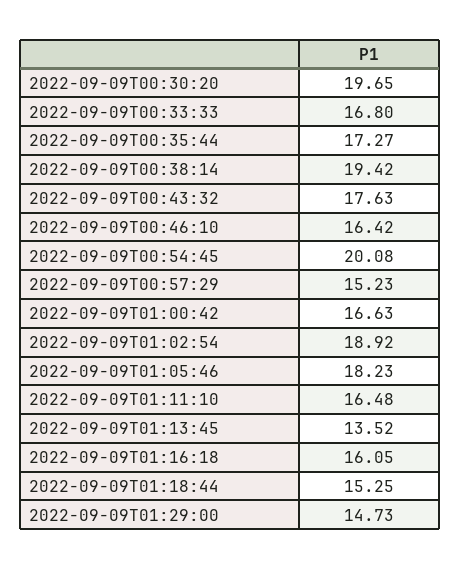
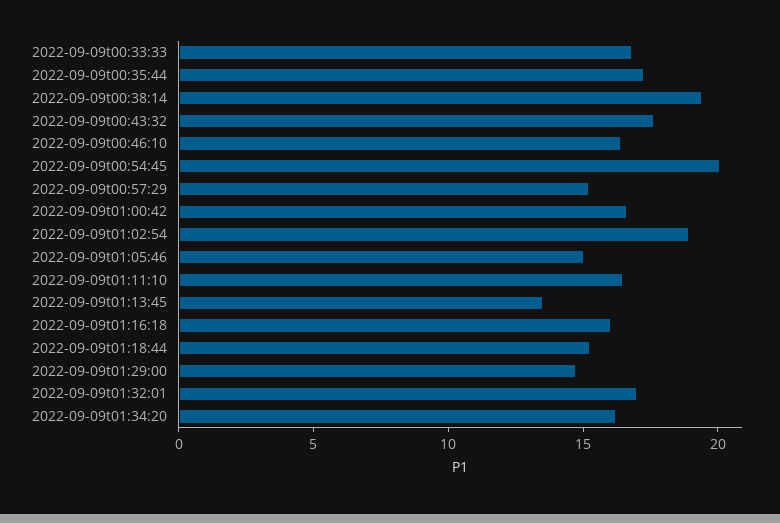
2022-09-09T00:30:20: 19.65 -> none
2022-09-09T01:05:46: 18.23 -> 15
2022-09-09t01:32:01: none -> 17
2022-09-09t01:34:20: none -> 16

